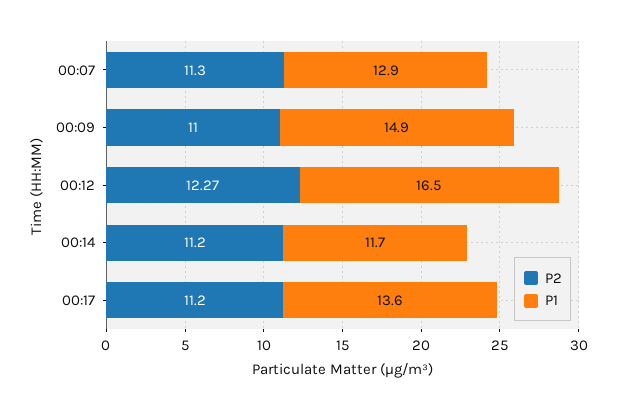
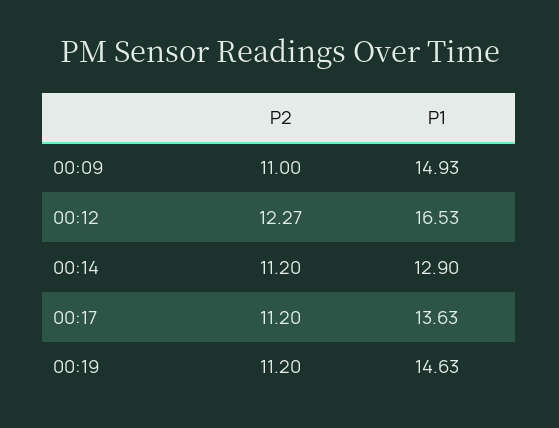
P2, 00:07: 11.3 -> none
P1, 00:07: 12.9 -> none
P1, 00:14: 11.7 -> 12.9
P2, 00:19: none -> 11.2
P1, 00:19: none -> 14.63

